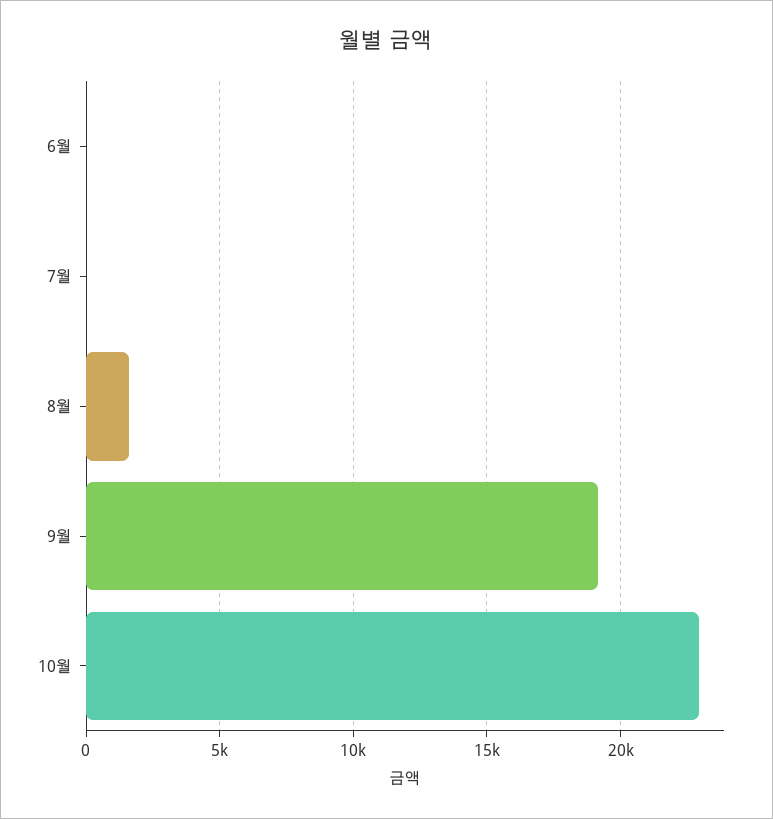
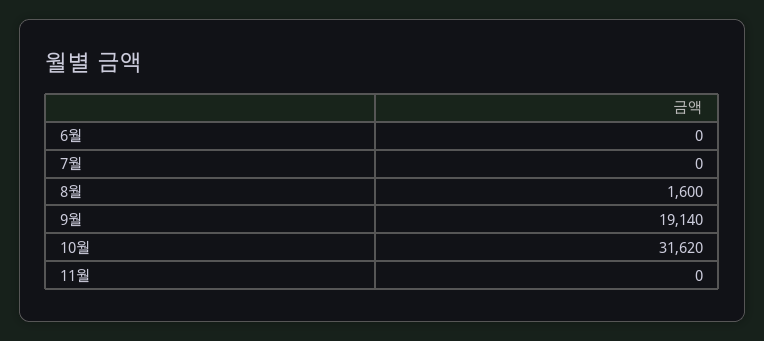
10월: 23000 -> 31620
11월: none -> 0

